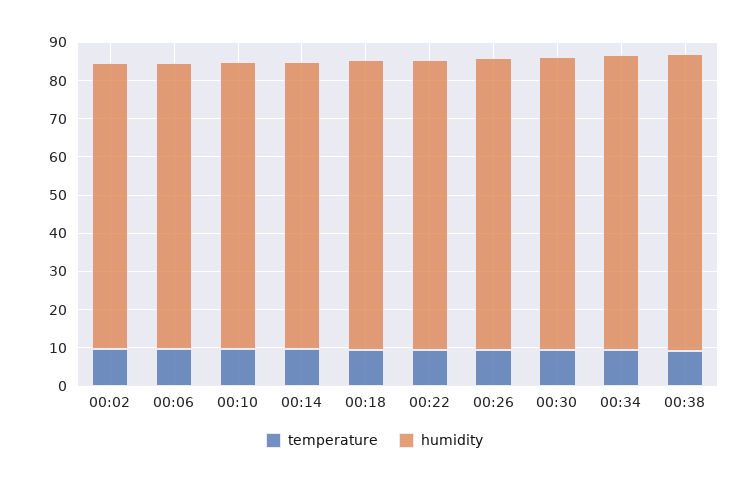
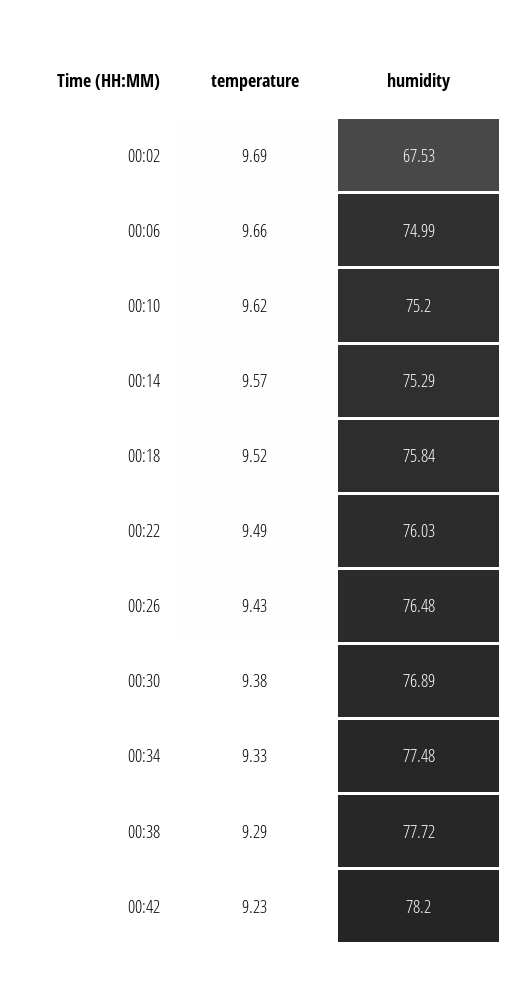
humidity, 00:02: 75 -> 67.53
temperature, 00:42: none -> 9.23
humidity, 00:42: none -> 78.2

